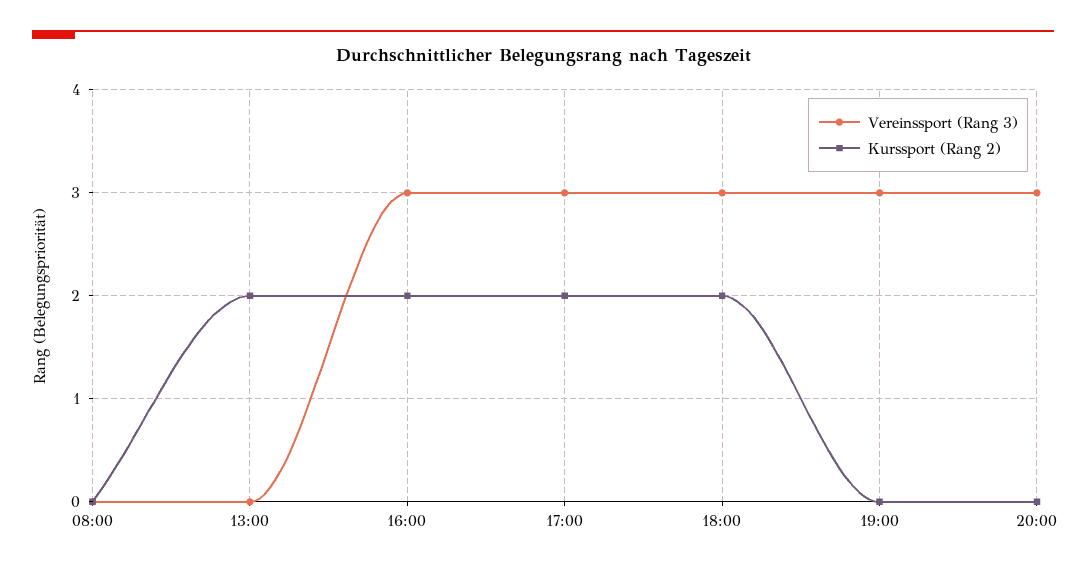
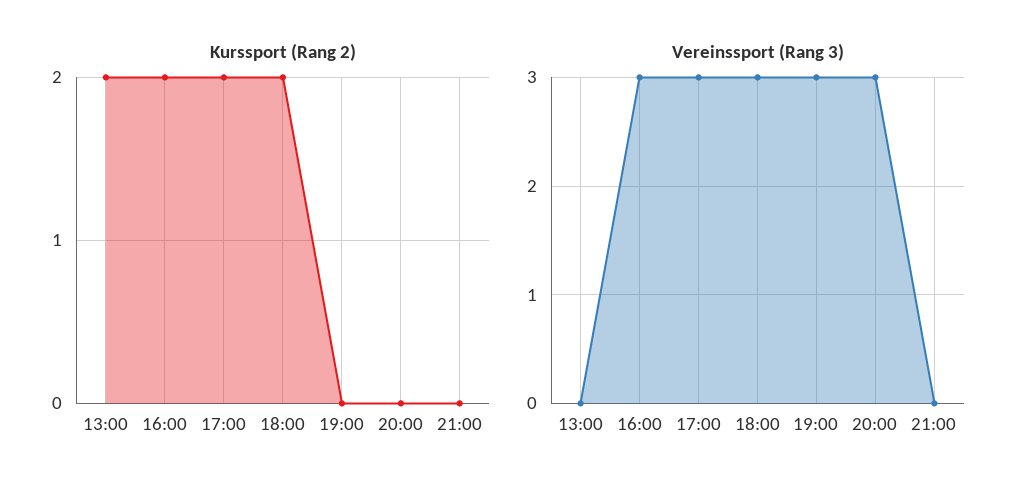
Vereinssport (Rang 3), 08:00: 0 -> none
Kurssport (Rang 2), 08:00: 0 -> none
Kurssport (Rang 2), 21:00: none -> 0
Vereinssport (Rang 3), 21:00: none -> 0

